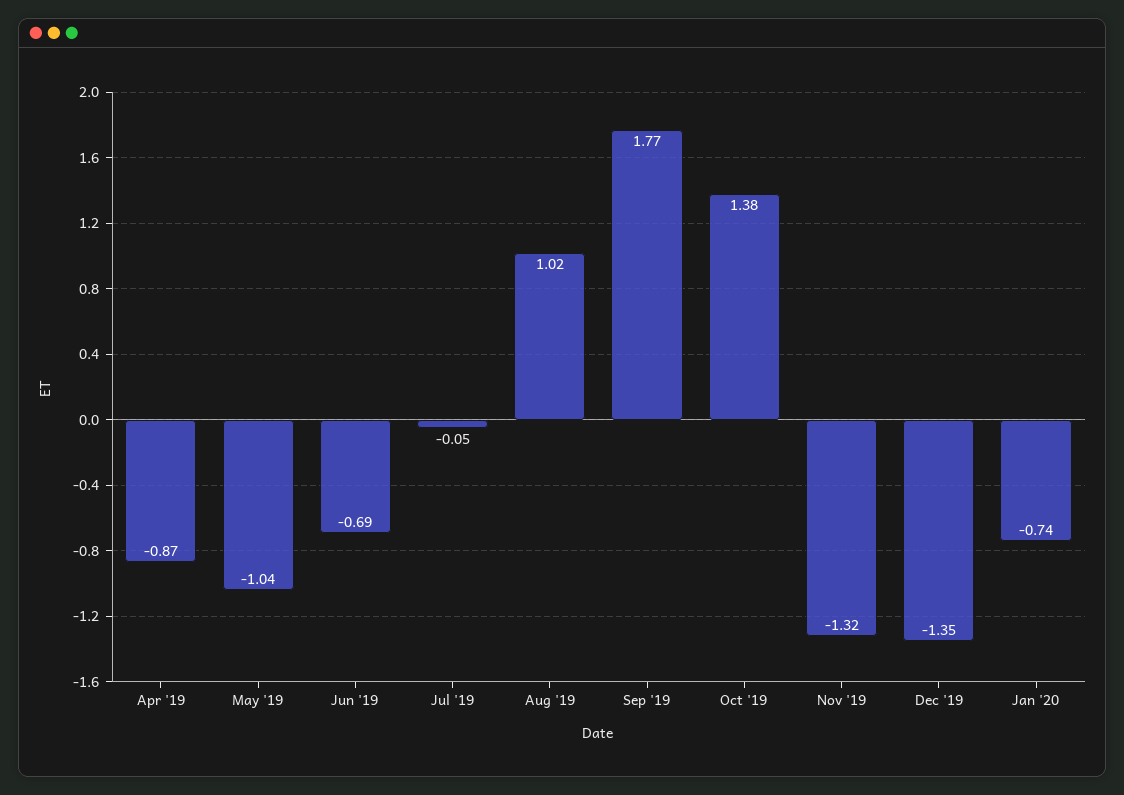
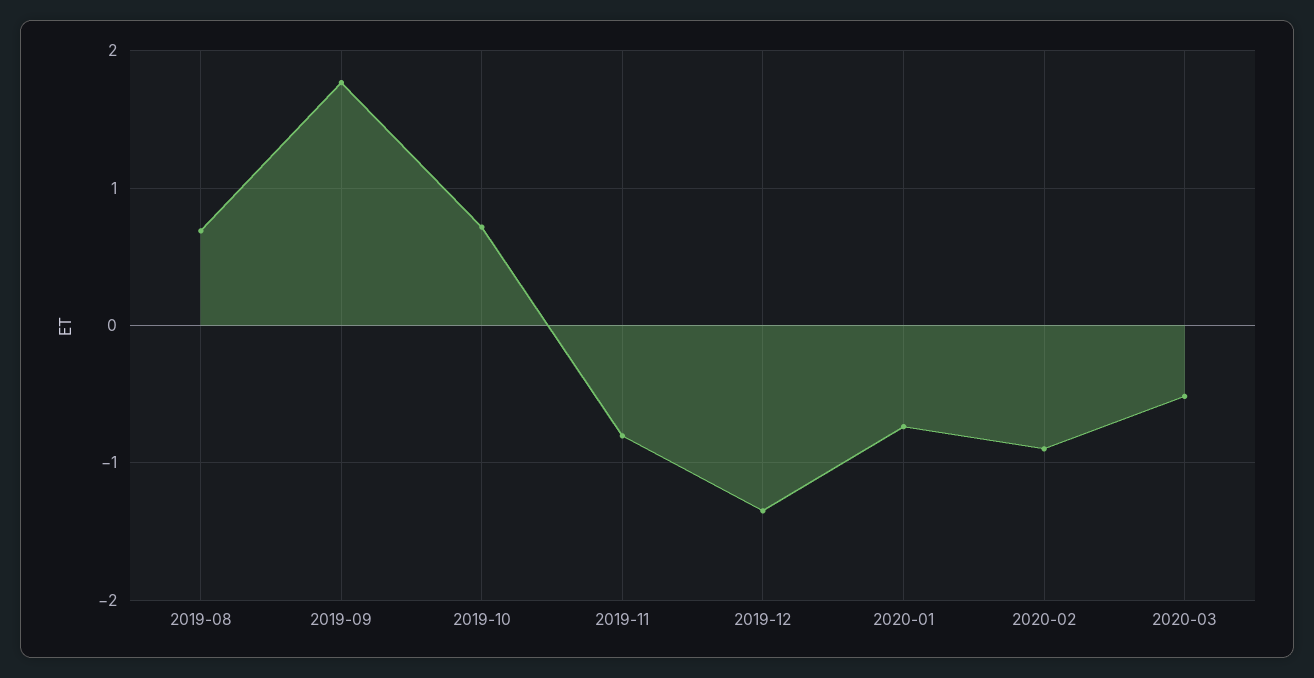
Apr '19: -0.87 -> none
May '19: -1.04 -> none
Jun '19: -0.69 -> none
Jul '19: -0.05 -> none
Aug '19: 1.02 -> 0.7
Oct '19: 1.38 -> 0.7
Nov '19: -1.32 -> -0.8
2020-02: none -> -0.9
2020-03: none -> -0.5

